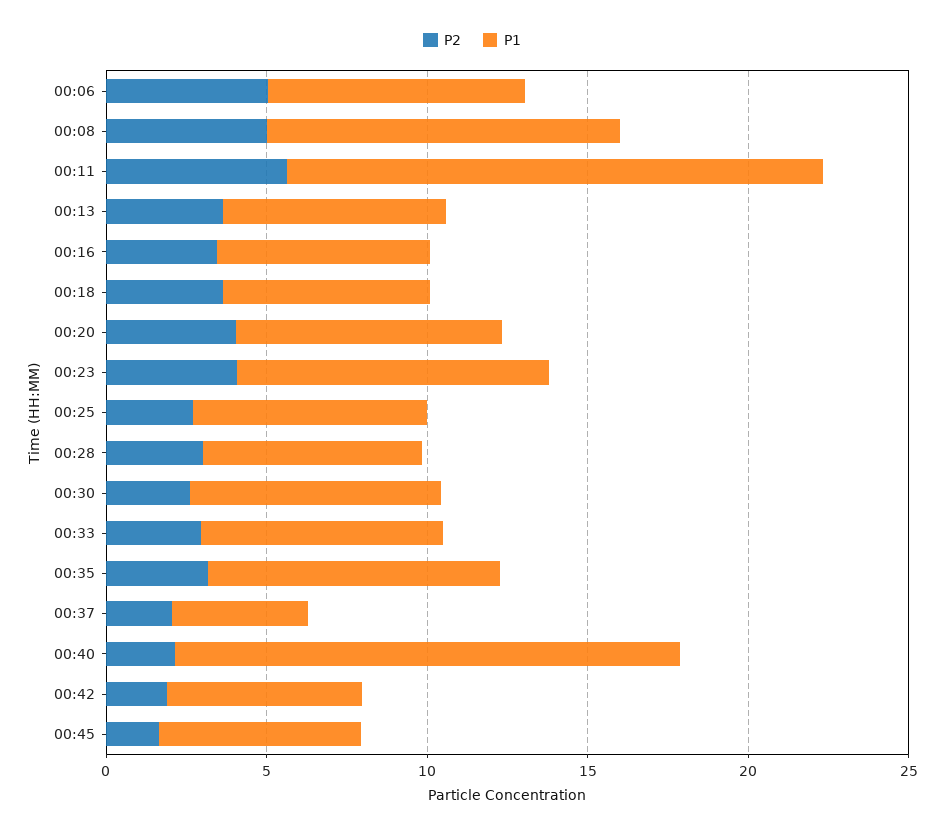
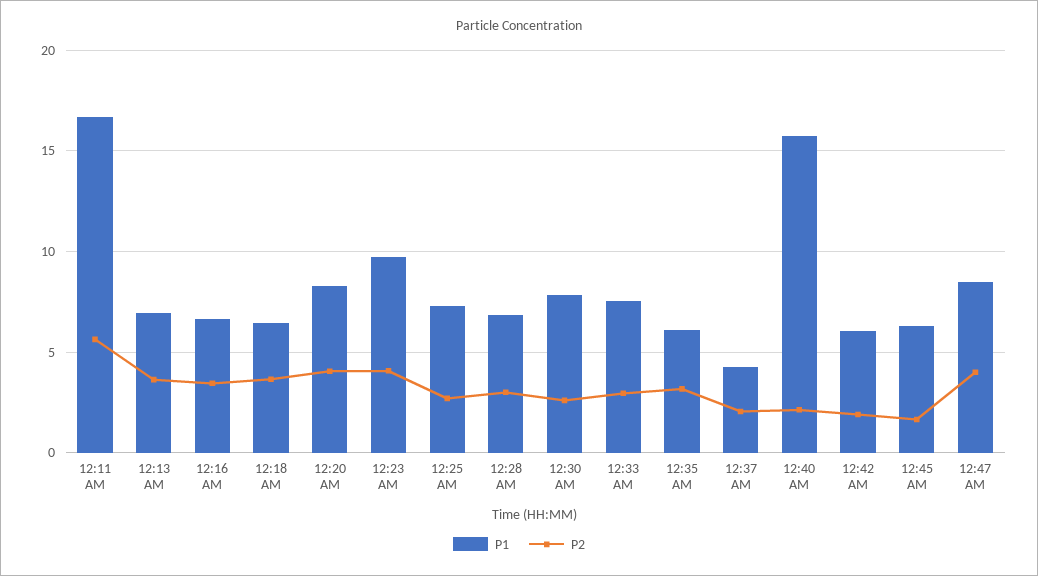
P2, 00:06: 5 -> none
P1, 00:06: 8 -> none
P2, 00:08: 5 -> none
P1, 00:08: 11 -> none
P1, 00:35: 9 -> 6
P1, 12:47 AM: none -> 8.5
P2, 12:47 AM: none -> 4

